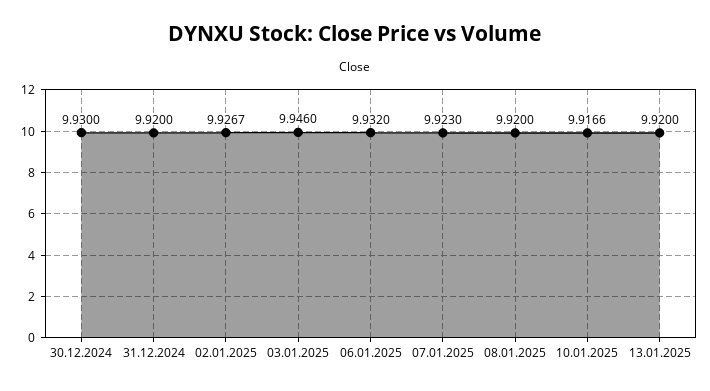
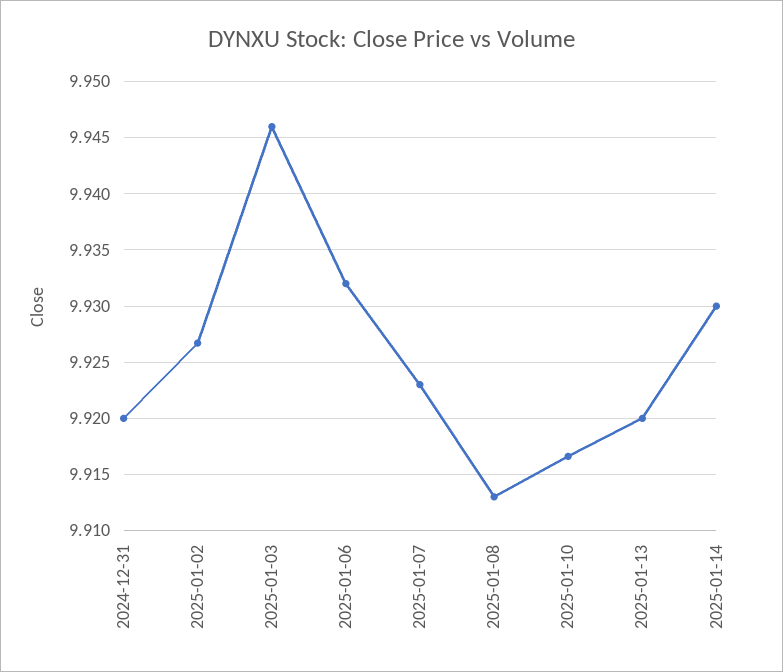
30.12.2024: 9.93 -> none
08.01.2025: 9.92 -> 9.913
2025-01-14: none -> 9.93

